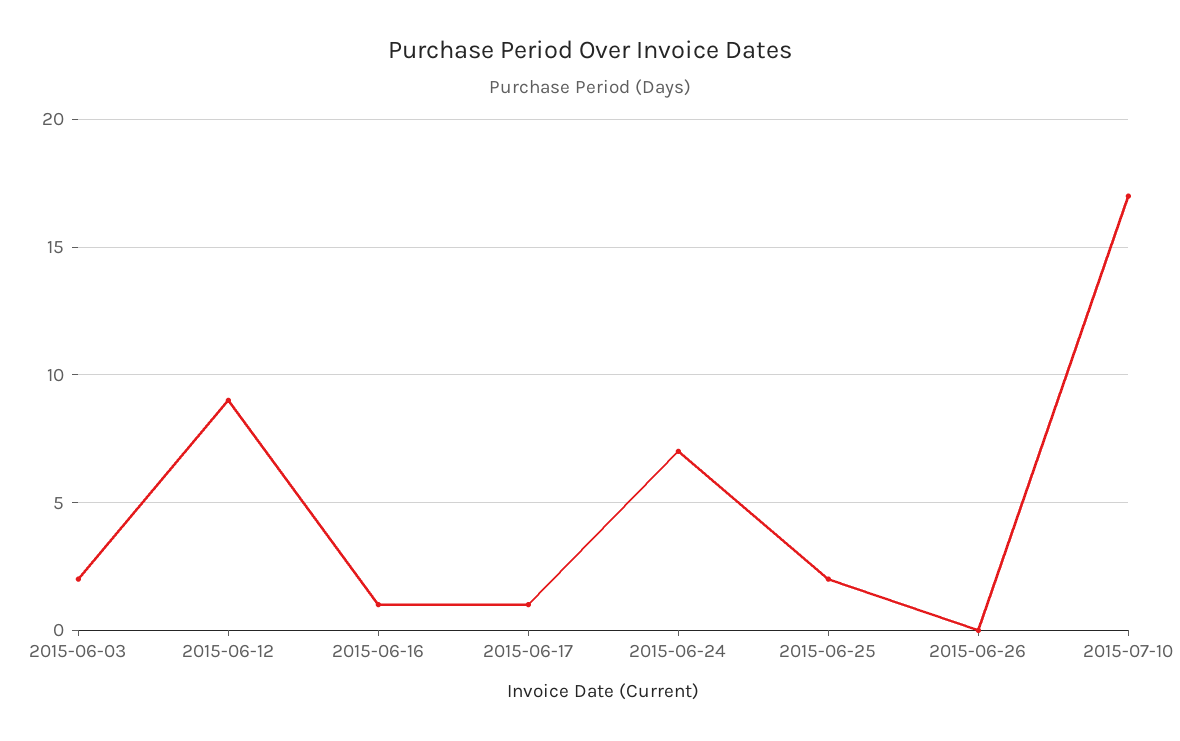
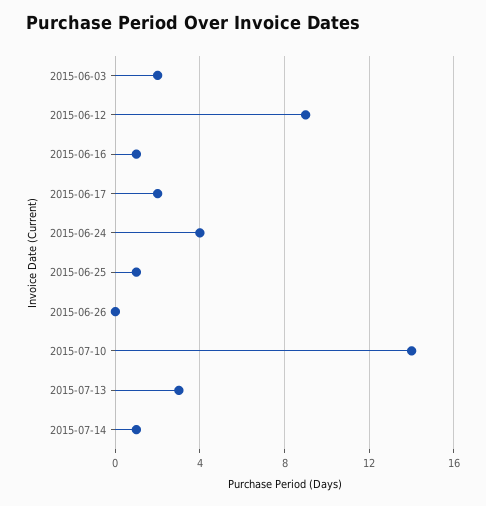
2015-06-17: 1 -> 2
2015-06-24: 7 -> 4
2015-06-25: 2 -> 1
2015-07-10: 17 -> 14
2015-07-13: none -> 3
2015-07-14: none -> 1

